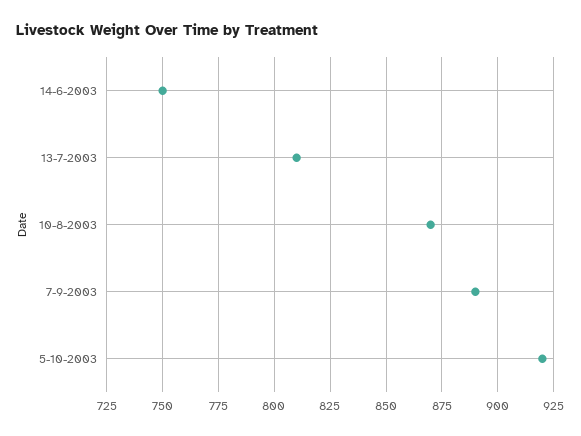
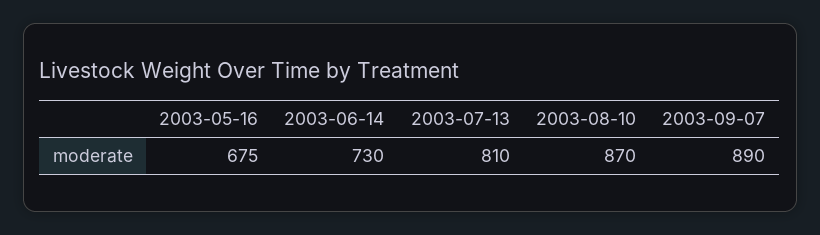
14-6-2003: 750 -> 730
5-10-2003: 920 -> none
2003-05-16: none -> 675

